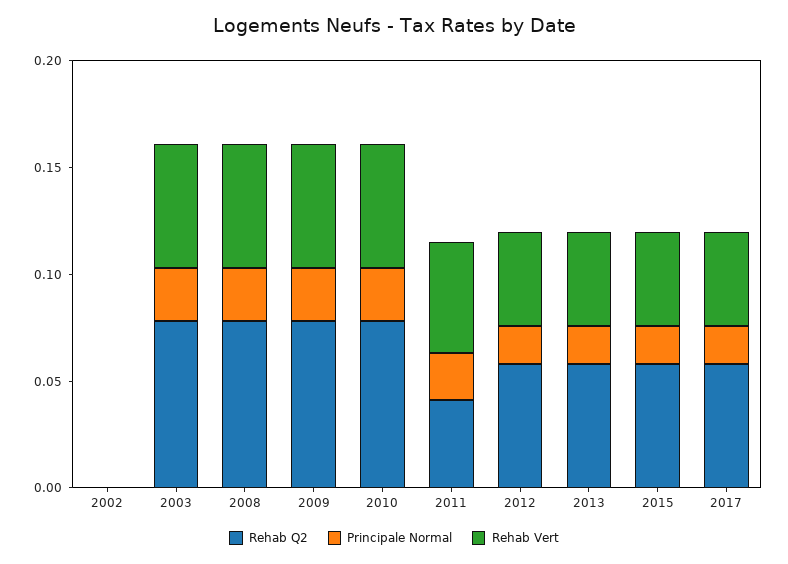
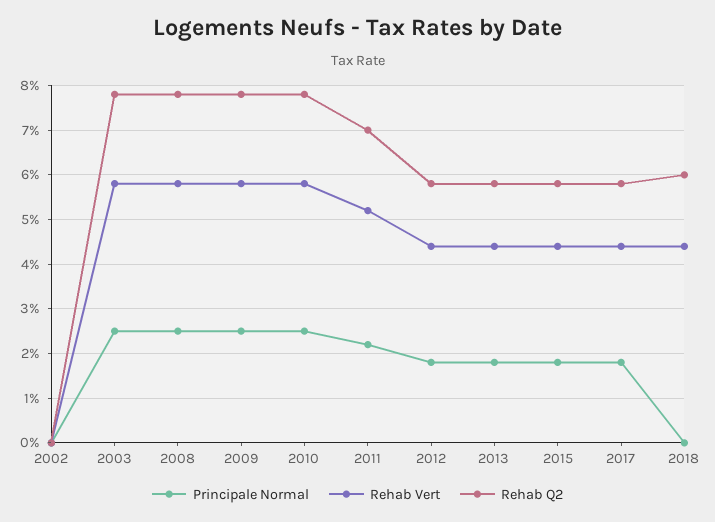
Rehab Q2, 2011: 0.04 -> 0.07
Principale Normal, 2018: none -> 0
Rehab Vert, 2018: none -> 0.045
Rehab Q2, 2018: none -> 0.06

